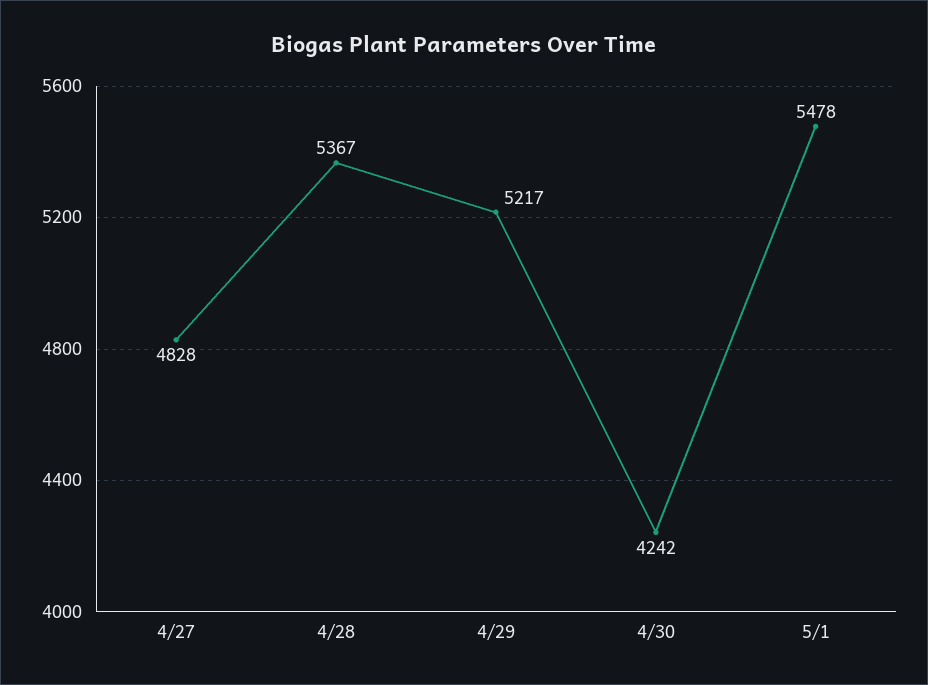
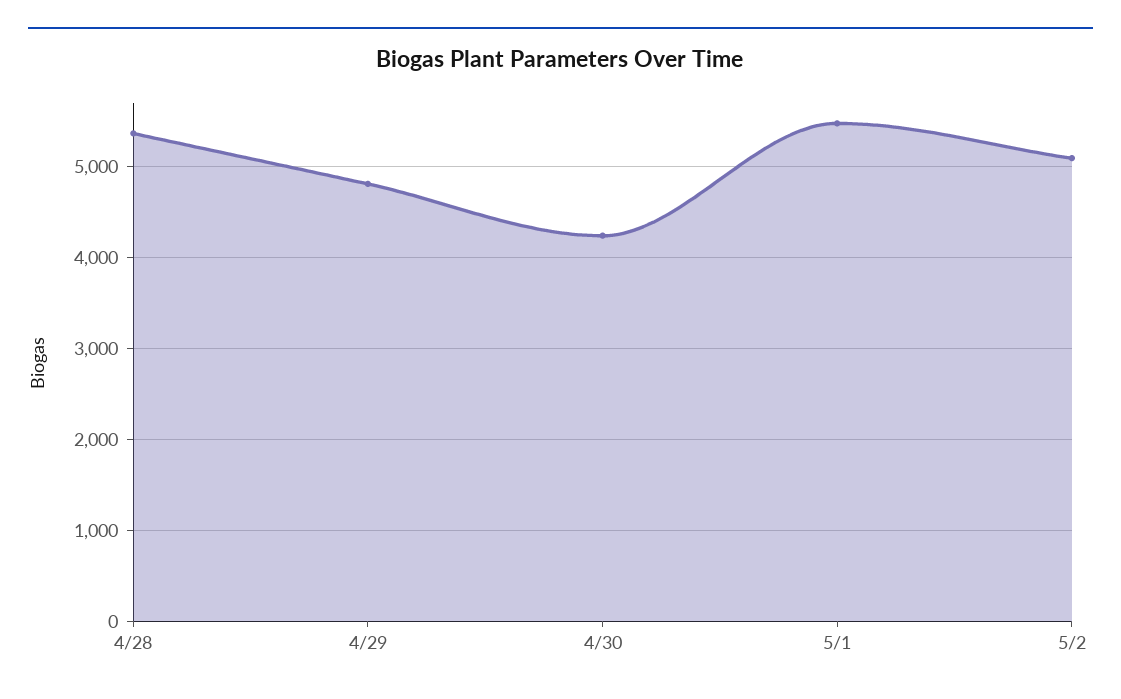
4/27: 4828 -> none
4/29: 5217 -> 4800
5/2: none -> 5100

